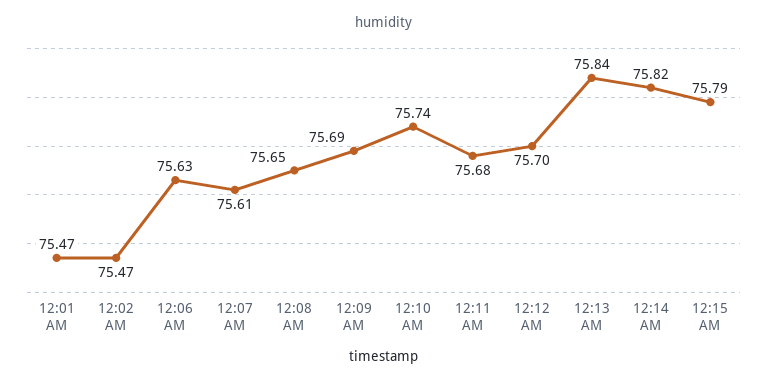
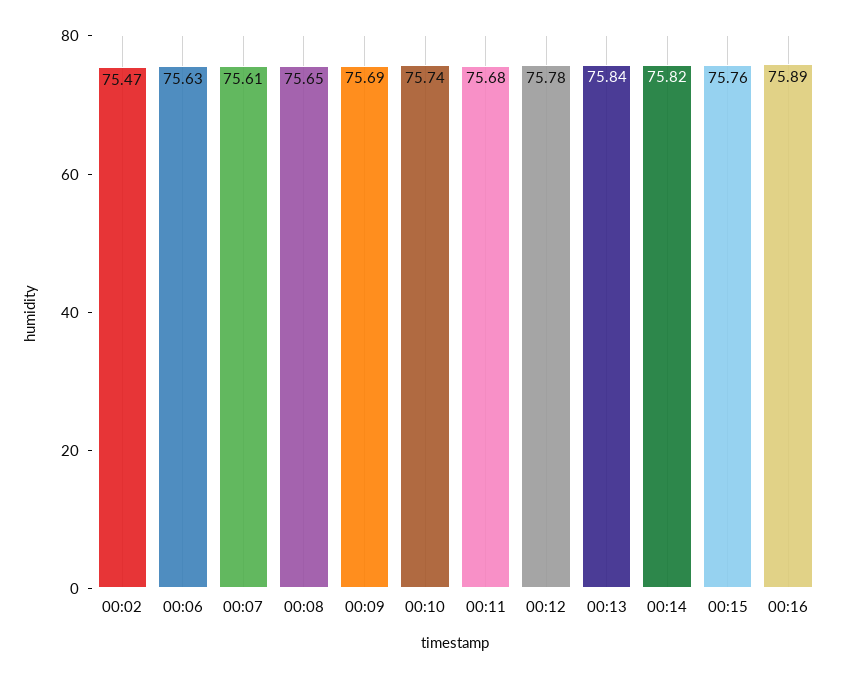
12:01 AM: 75.47 -> none
12:12 AM: 75.7 -> 75.78
12:15 AM: 75.79 -> 75.76
00:16: none -> 75.89

